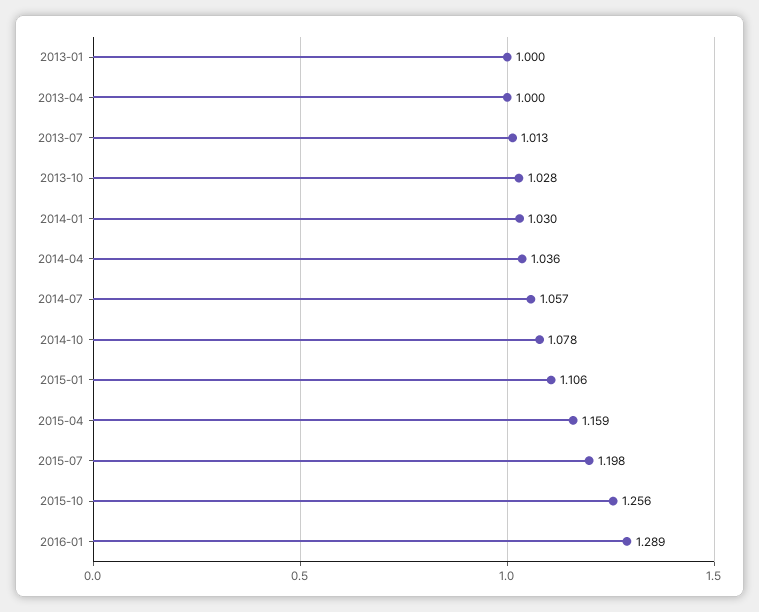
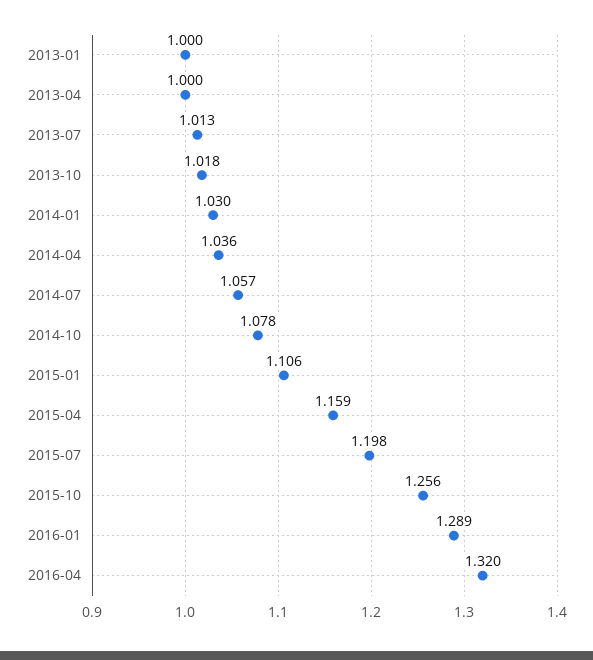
2013-10: 1.028 -> 1.018
2016-04: none -> 1.32

